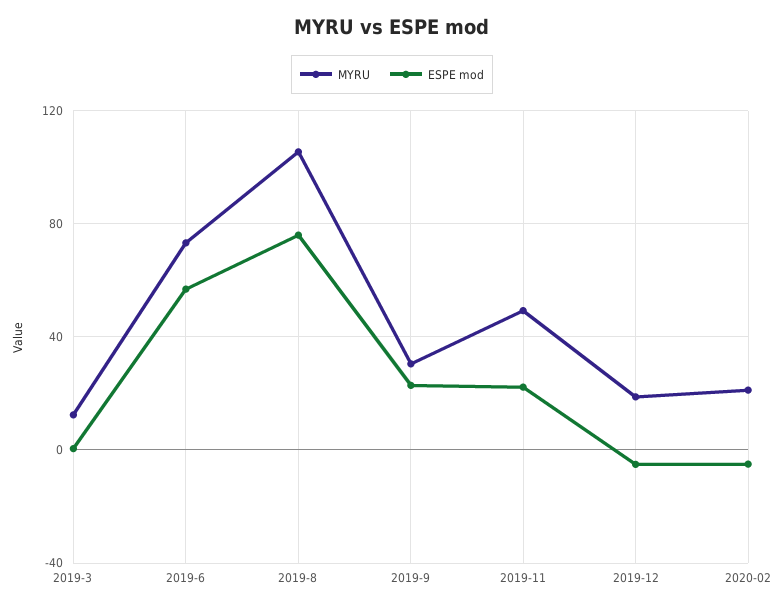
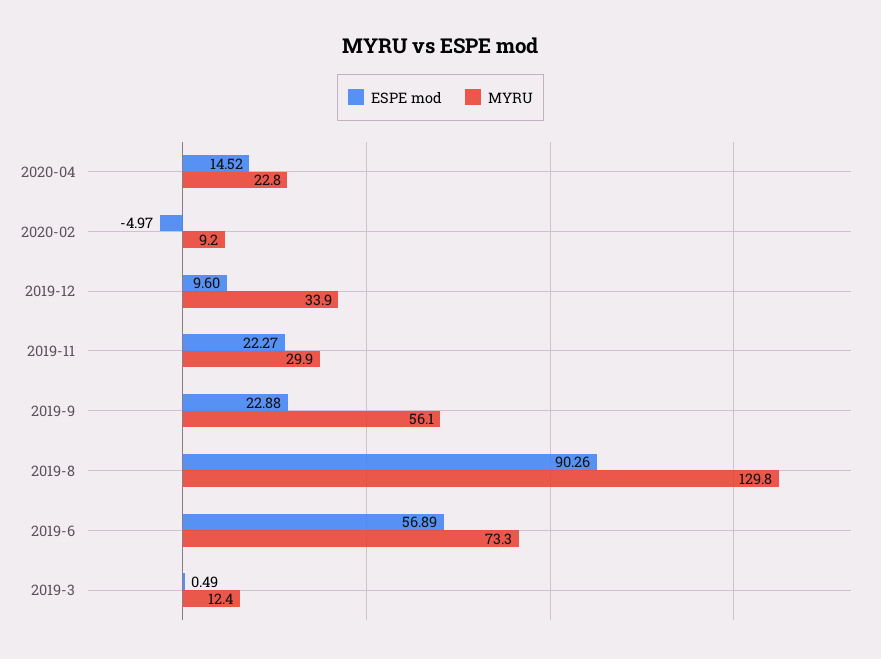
MYRU, 2019-8: 105 -> 129.8
ESPE mod, 2019-8: 75 -> 90.26
MYRU, 2019-9: 30 -> 56.1
MYRU, 2019-11: 50 -> 29.9
MYRU, 2019-12: 20 -> 33.9
ESPE mod, 2019-12: -5 -> 9.6
MYRU, 2020-02: 20 -> 9.2
ESPE mod, 2020-04: none -> 14.52
MYRU, 2020-04: none -> 22.8

